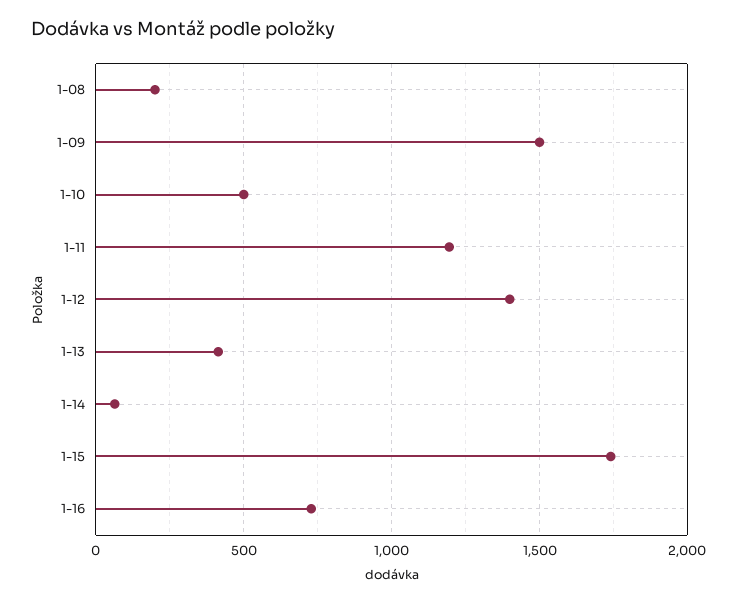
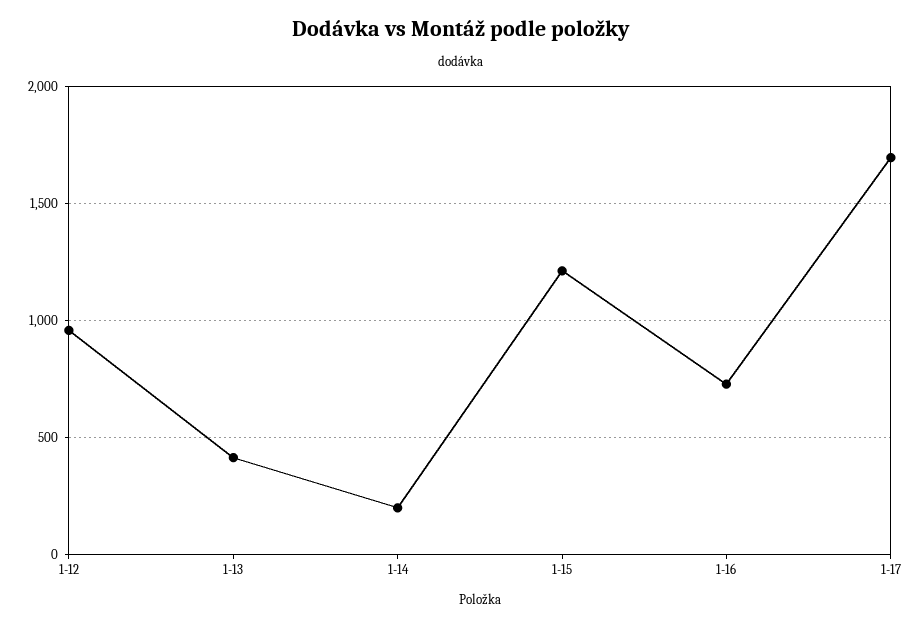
1-08: 200 -> none
1-09: 1500 -> none
1-10: 500 -> none
1-11: 1200 -> none
1-12: 1400 -> 950
1-14: 50 -> 200
1-15: 1750 -> 1200
1-17: none -> 1700

